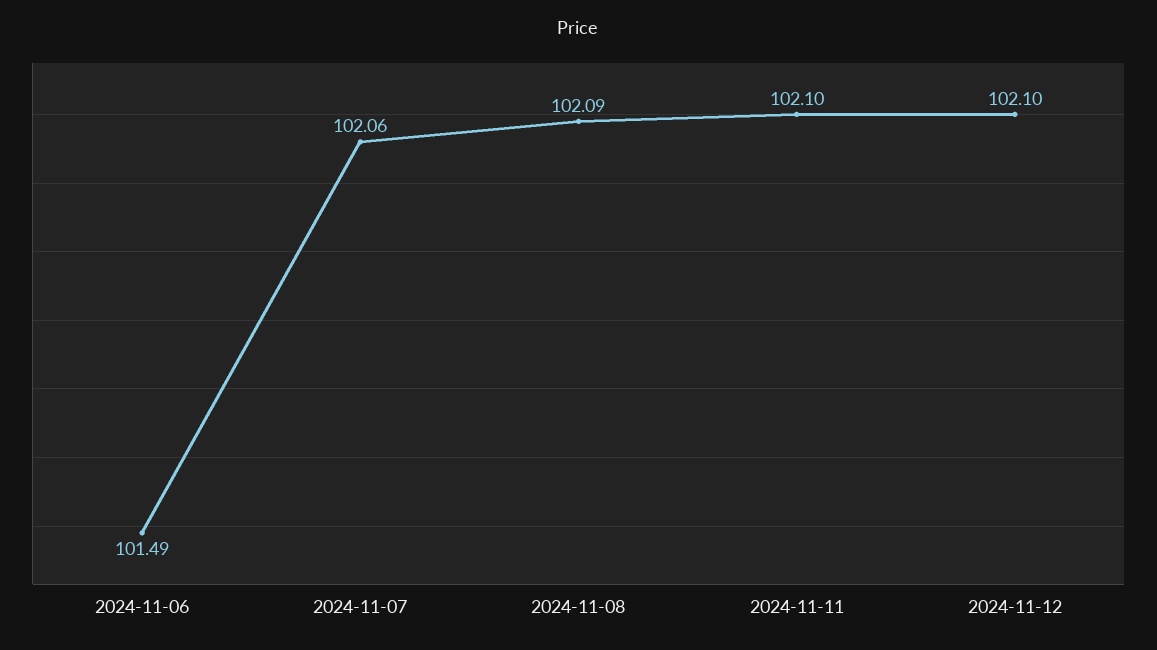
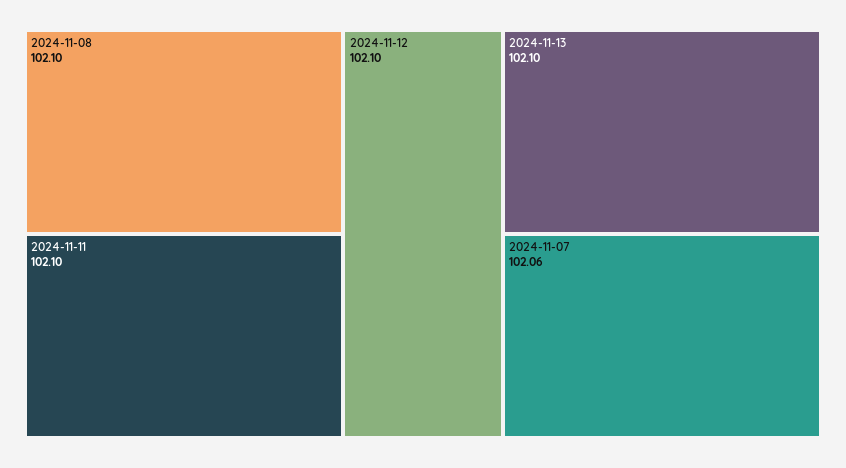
2024-11-06: 101.49 -> none
2024-11-08: 102.09 -> 102.1
2024-11-13: none -> 102.1

